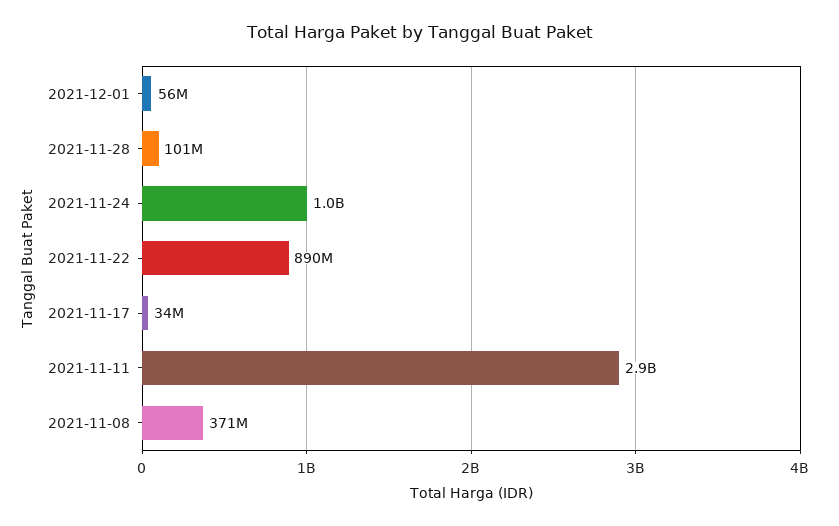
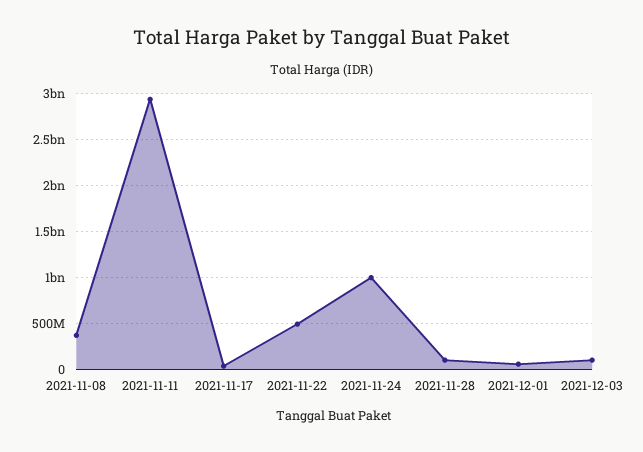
2021-11-22: 890000000 -> 500000000
2021-12-03: none -> 100000000

